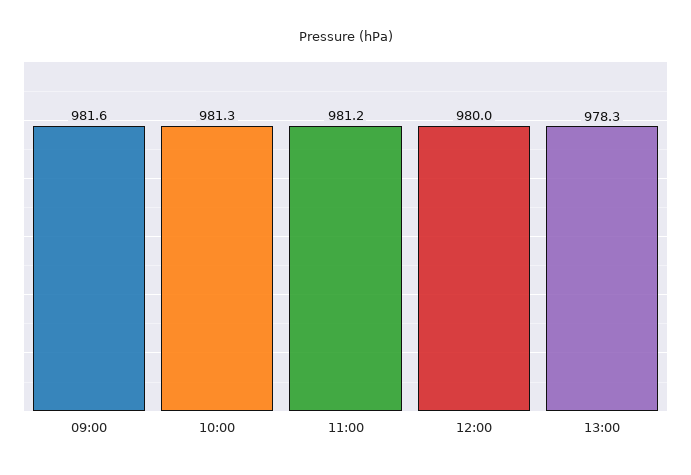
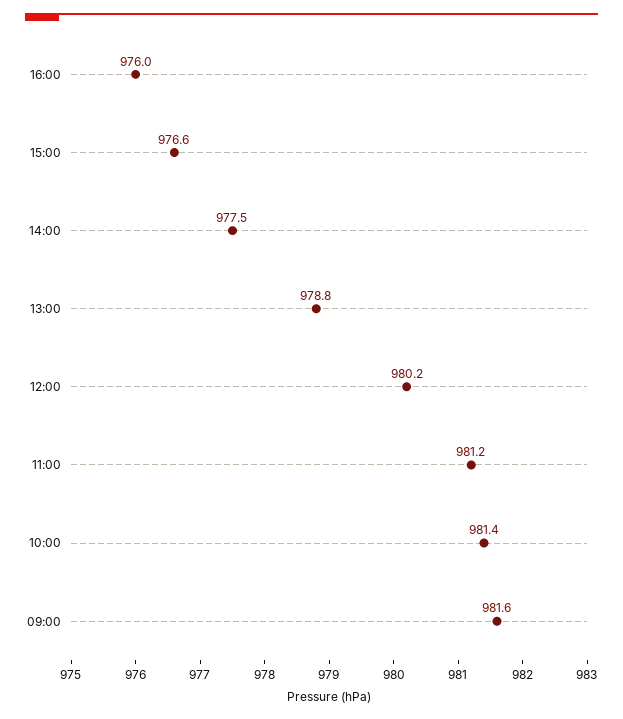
10:00: 981.3 -> 981.4
12:00: 980 -> 980.2
13:00: 978.3 -> 978.8
16:00: none -> 976
15:00: none -> 976.6
14:00: none -> 977.5

